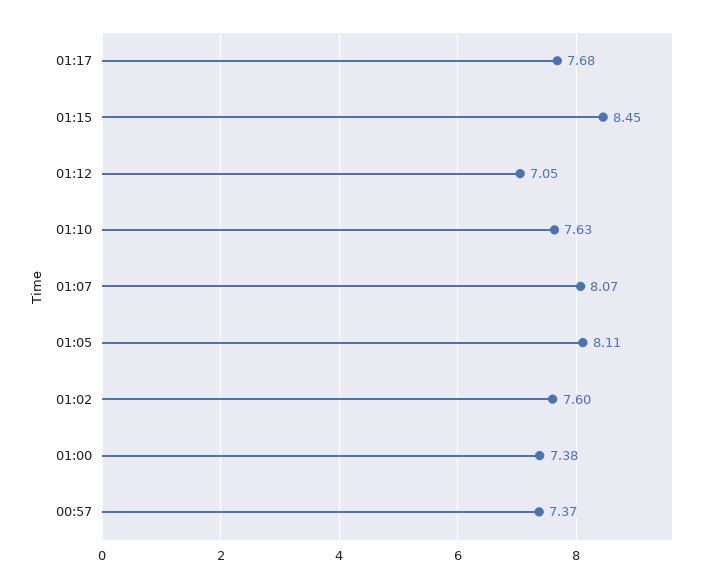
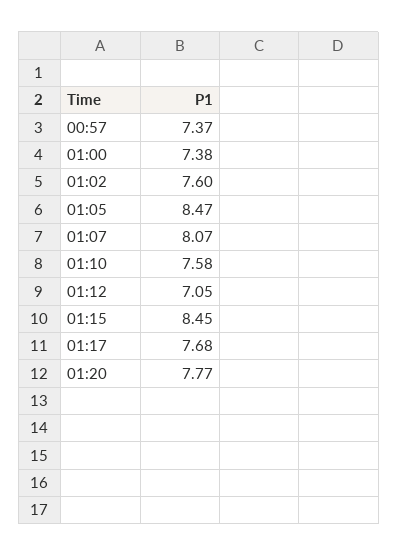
01:10: 7.63 -> 7.58
01:05: 8.11 -> 8.47
01:20: none -> 7.77

